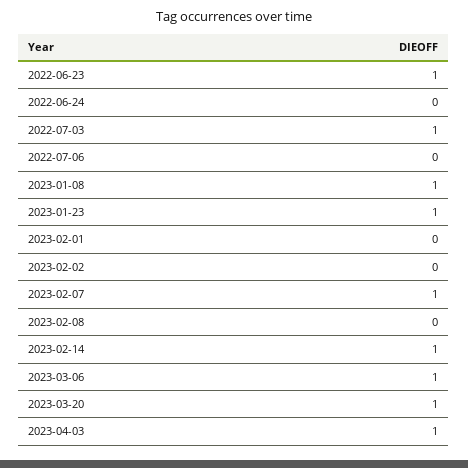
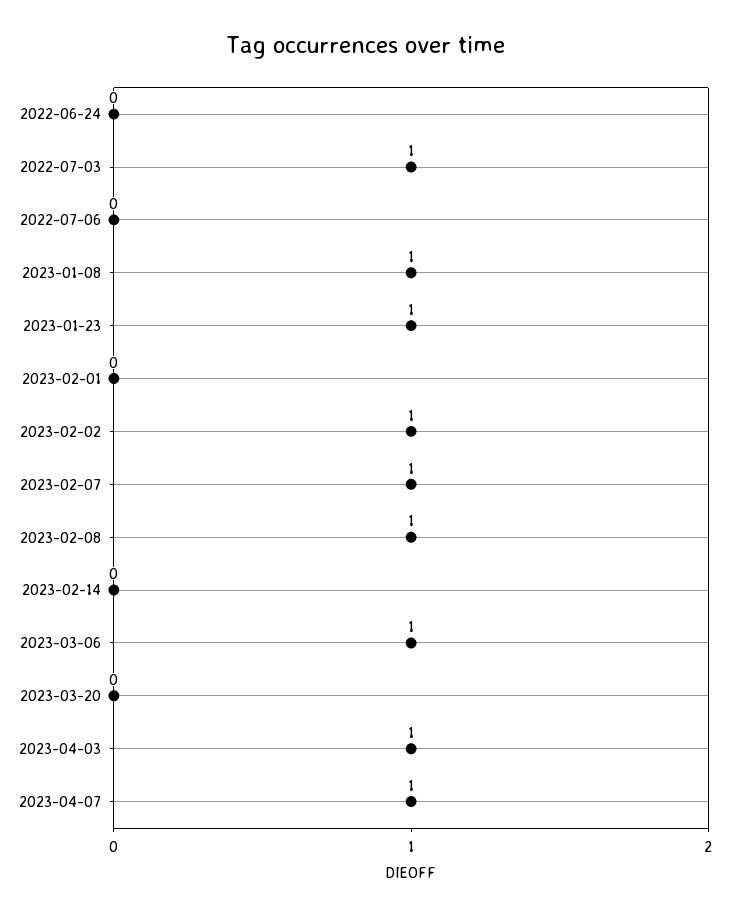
2022-06-23: 1 -> none
2023-02-02: 0 -> 1
2023-02-08: 0 -> 1
2023-02-14: 1 -> 0
2023-03-20: 1 -> 0
2023-04-07: none -> 1

